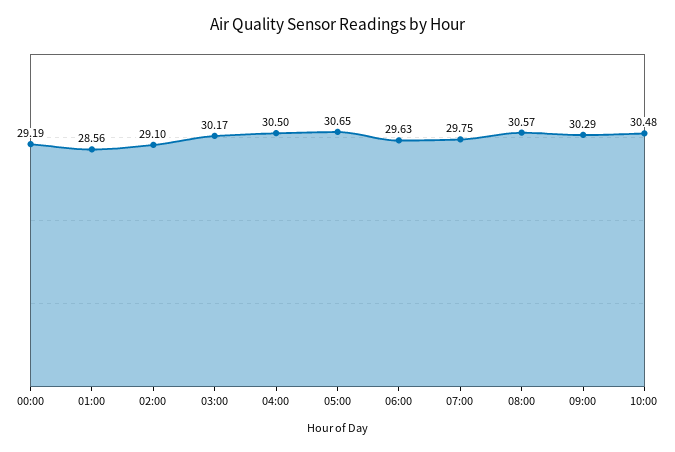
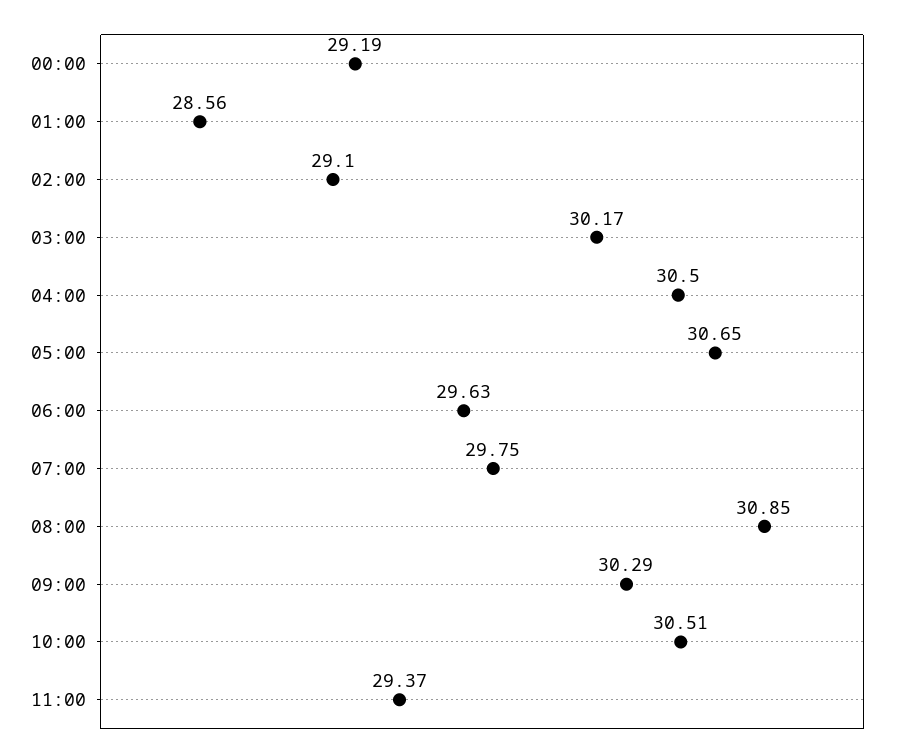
08:00: 30.57 -> 30.85
10:00: 30.48 -> 30.51
11:00: none -> 29.37

